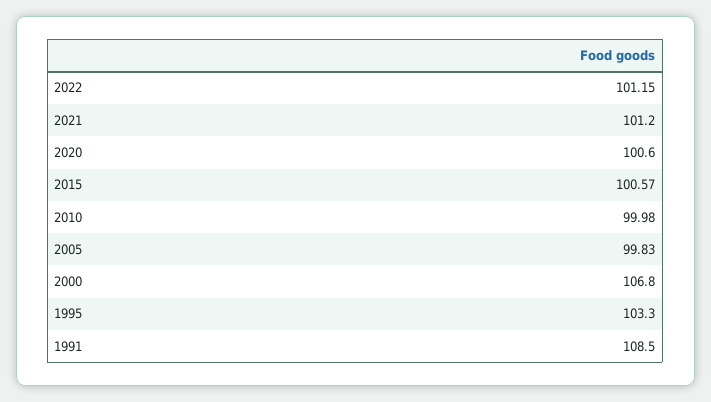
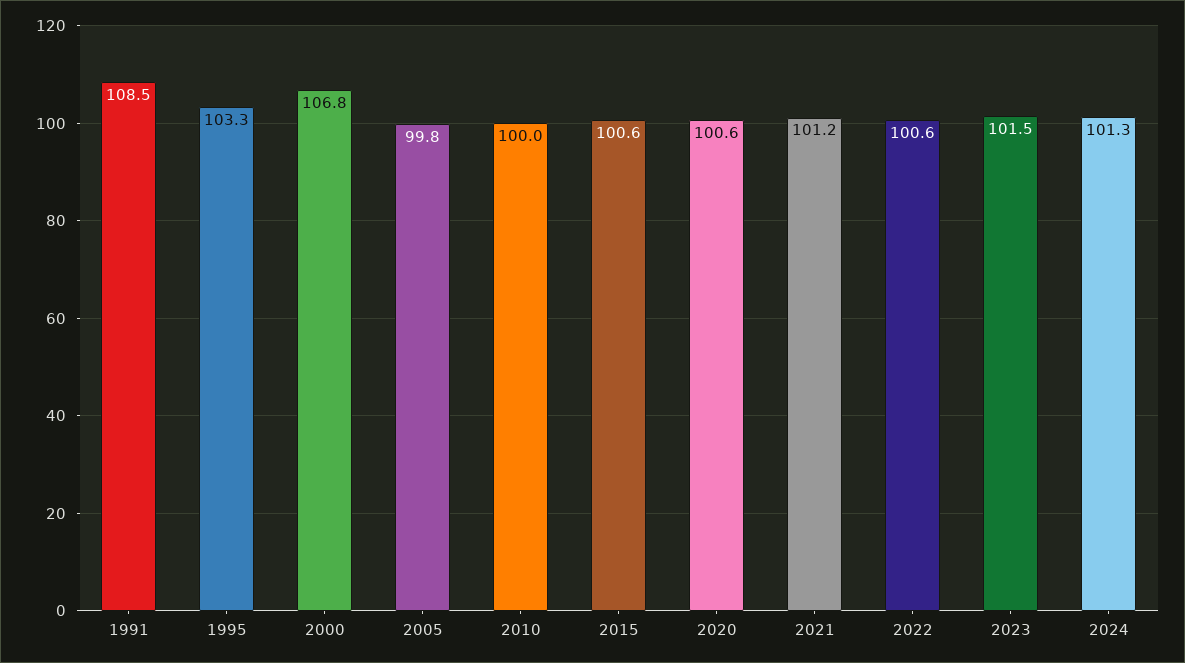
2022: 101.15 -> 100.6
2023: none -> 101.5
2024: none -> 101.3

